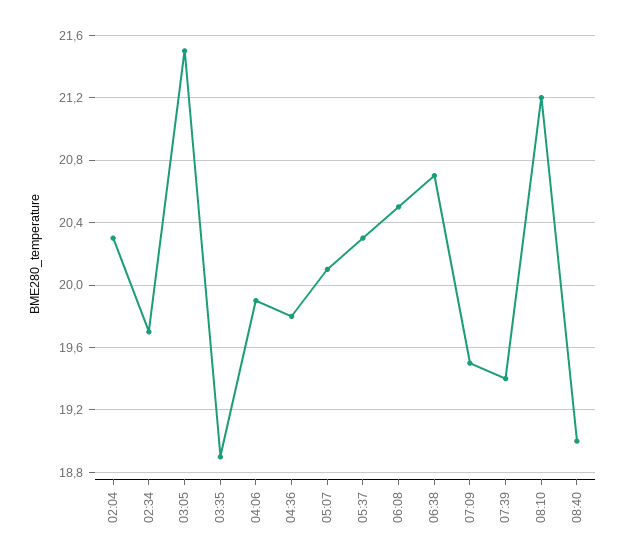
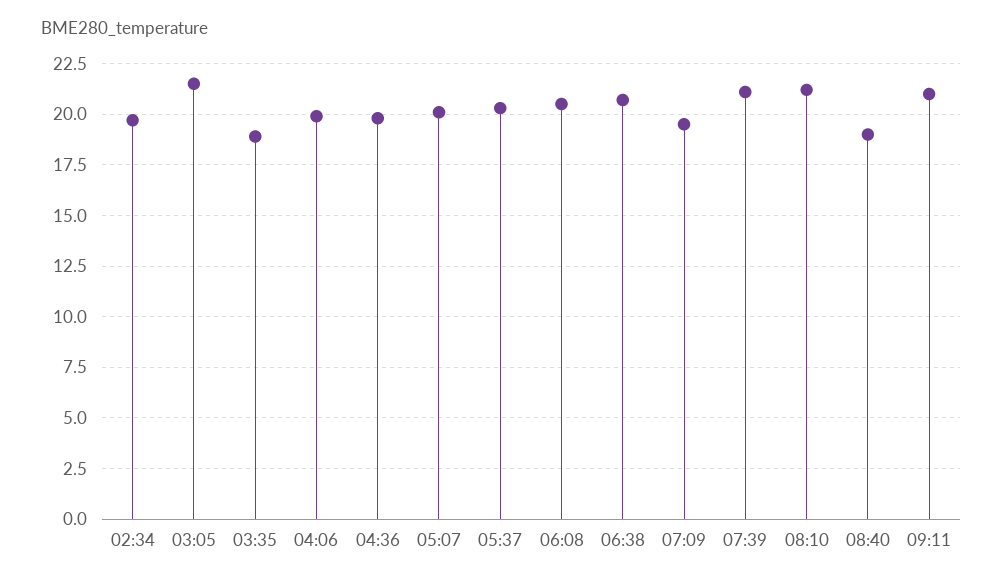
02:04: 20.3 -> none
07:39: 19.4 -> 21
09:11: none -> 21

